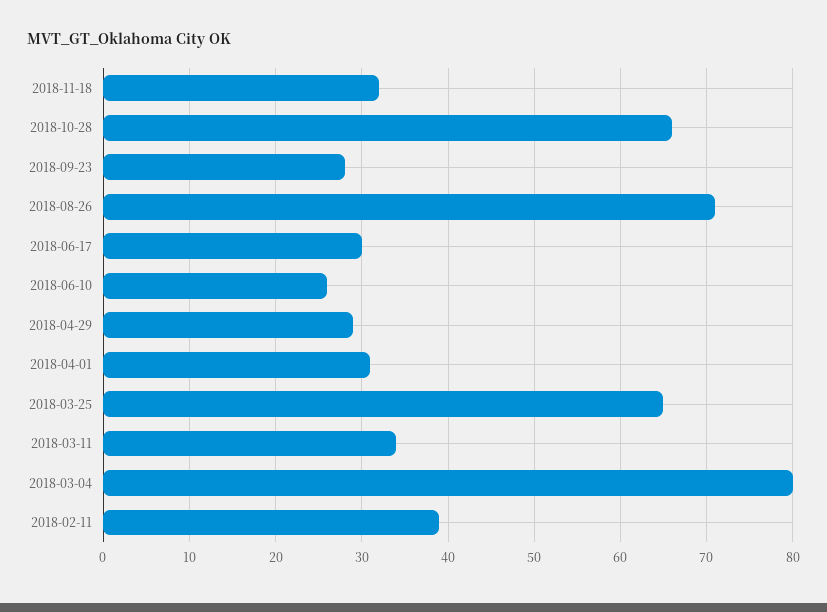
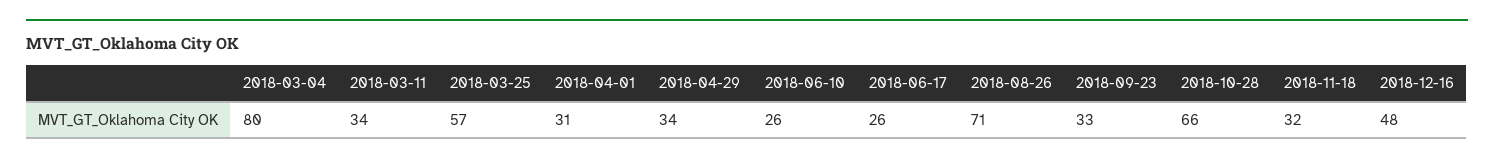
2018-09-23: 28 -> 33
2018-06-17: 30 -> 26
2018-04-29: 29 -> 34
2018-03-25: 65 -> 57
2018-02-11: 39 -> none
2018-12-16: none -> 48

